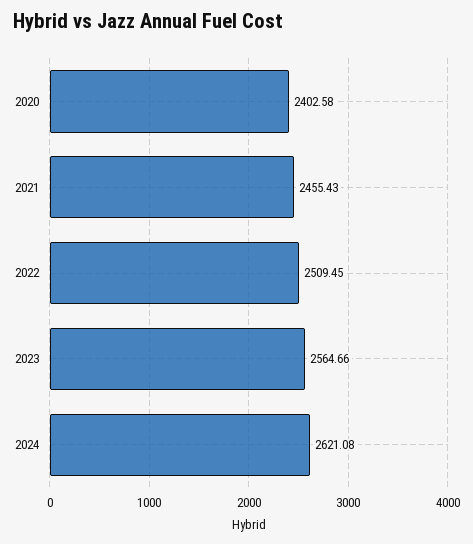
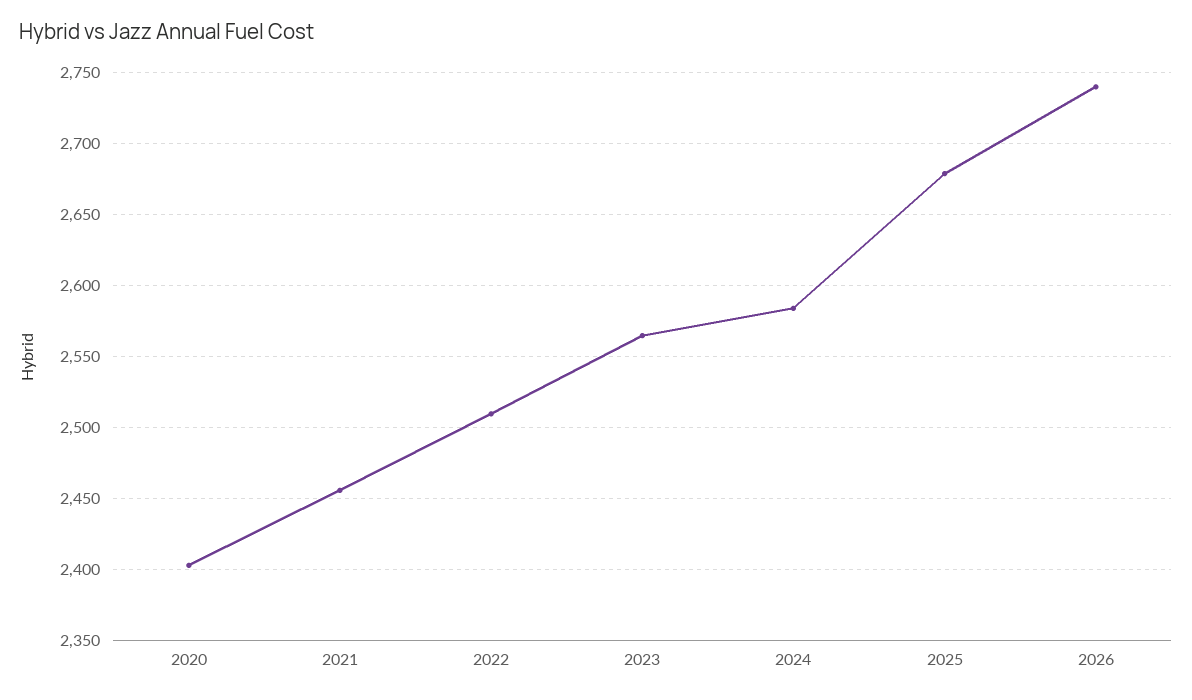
2024: 2621.08 -> 2585
2025: none -> 2680
2026: none -> 2740

